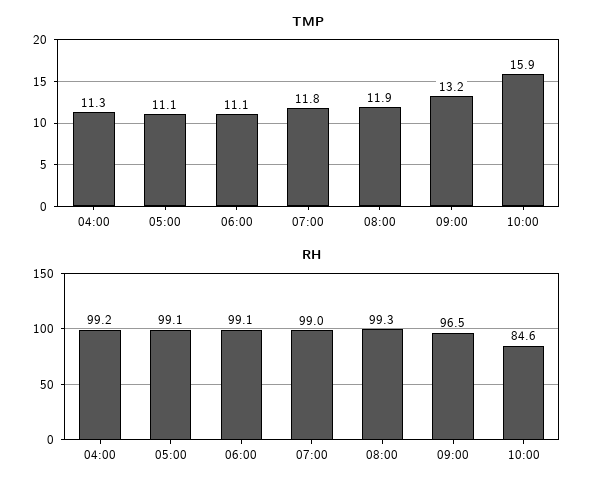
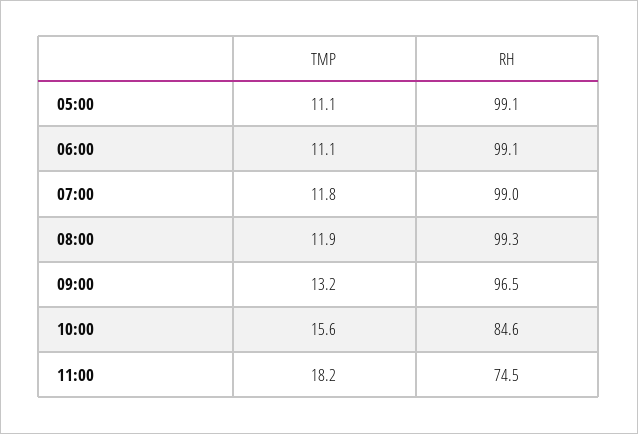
TMP, 04:00: 11.3 -> none
TMP, 10:00: 15.9 -> 15.6
RH, 04:00: 99.2 -> none
TMP, 11:00: none -> 18.2
RH, 11:00: none -> 74.5

